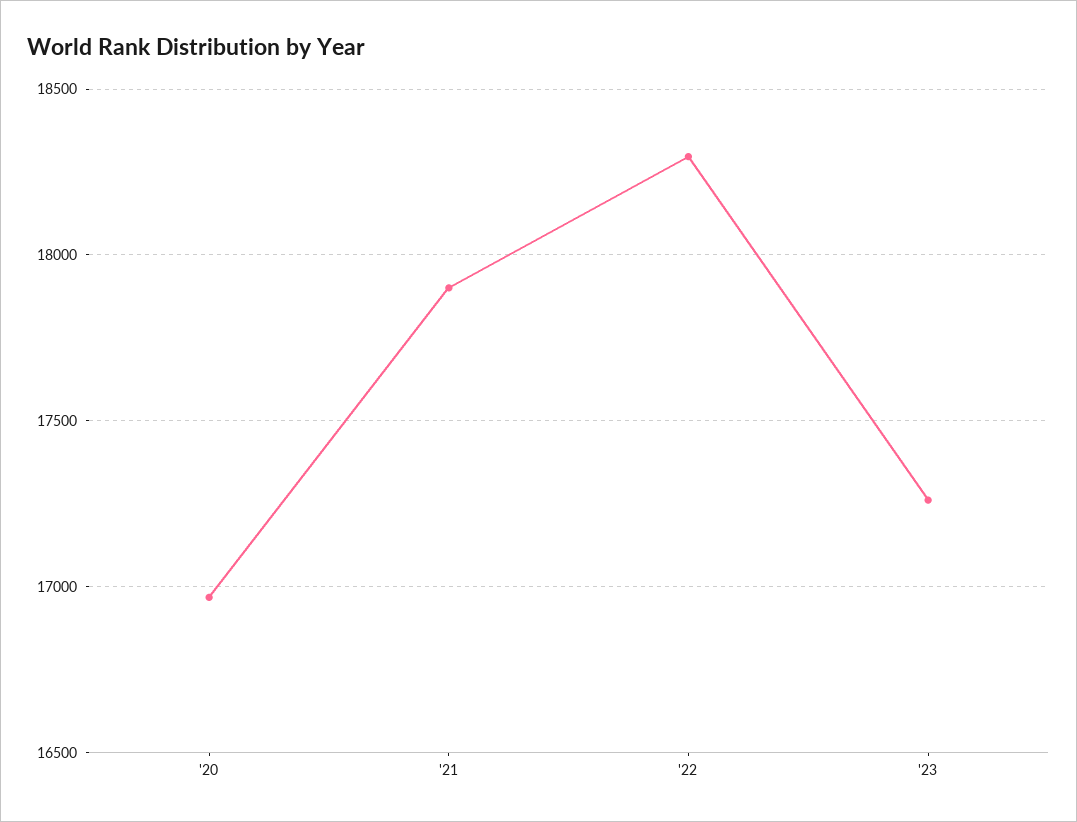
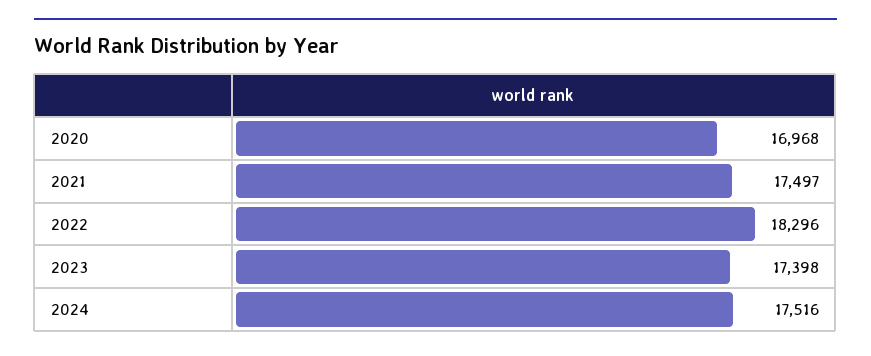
'21: 17900 -> 17497
'23: 17250 -> 17398
2024: none -> 17516

